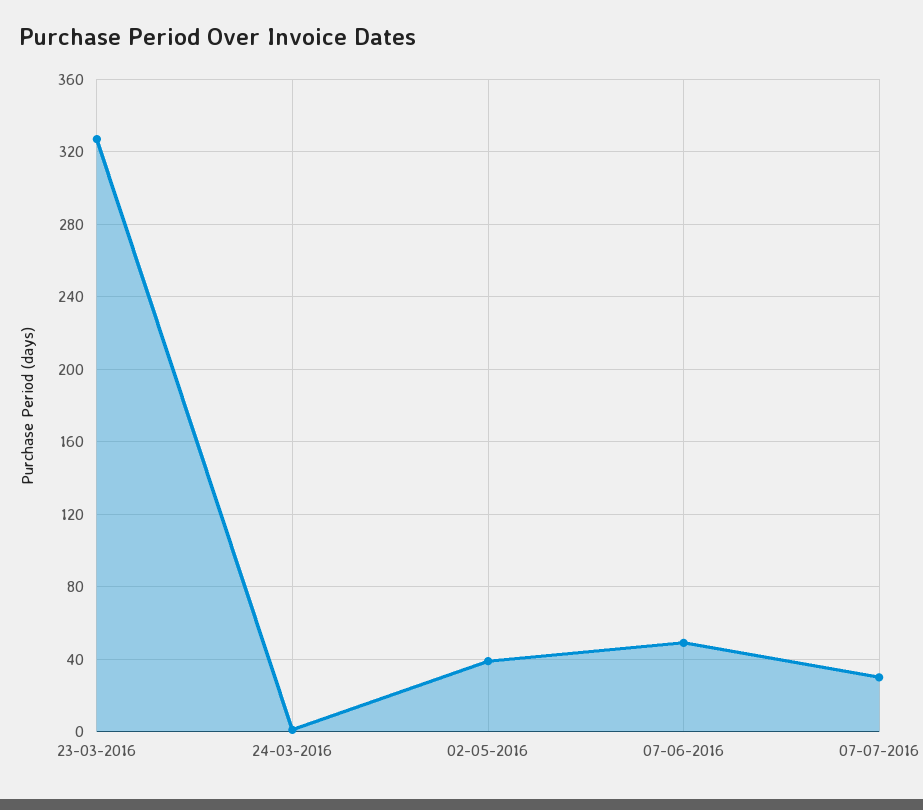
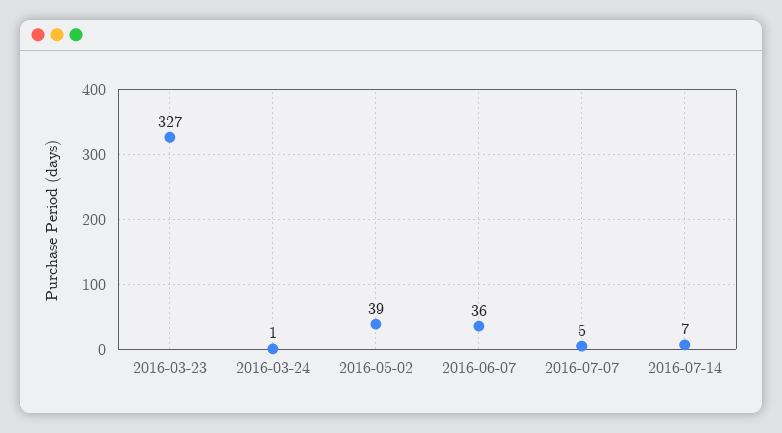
07-06-2016: 50 -> 36
07-07-2016: 30 -> 5
2016-07-14: none -> 7

